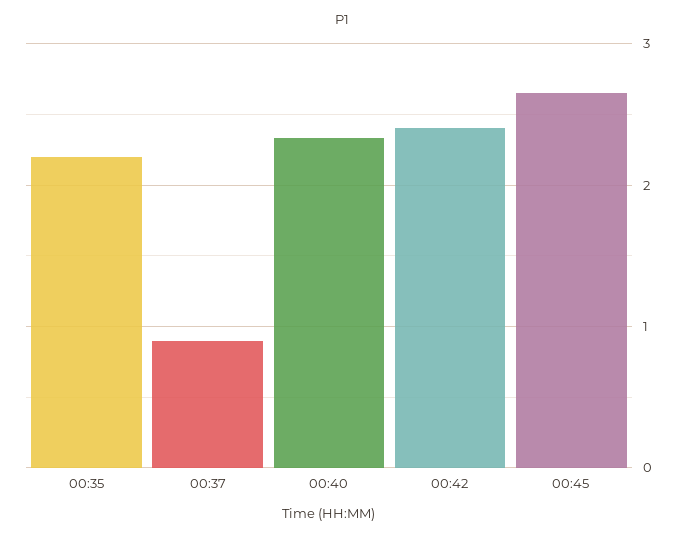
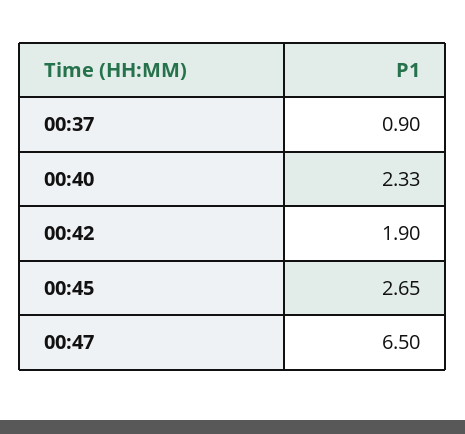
00:35: 2.2 -> none
00:42: 2.4 -> 1.9
00:47: none -> 6.5

